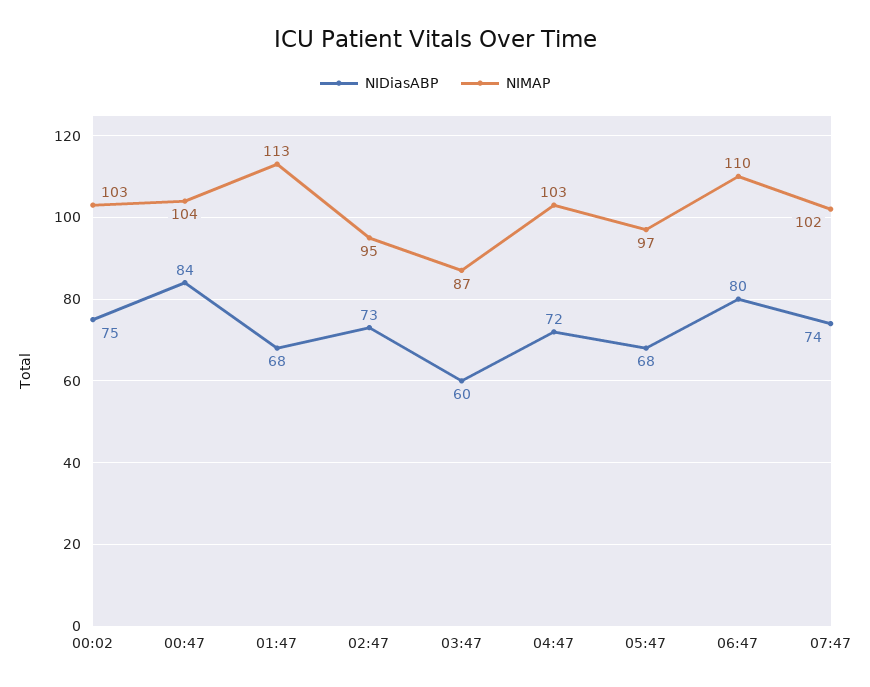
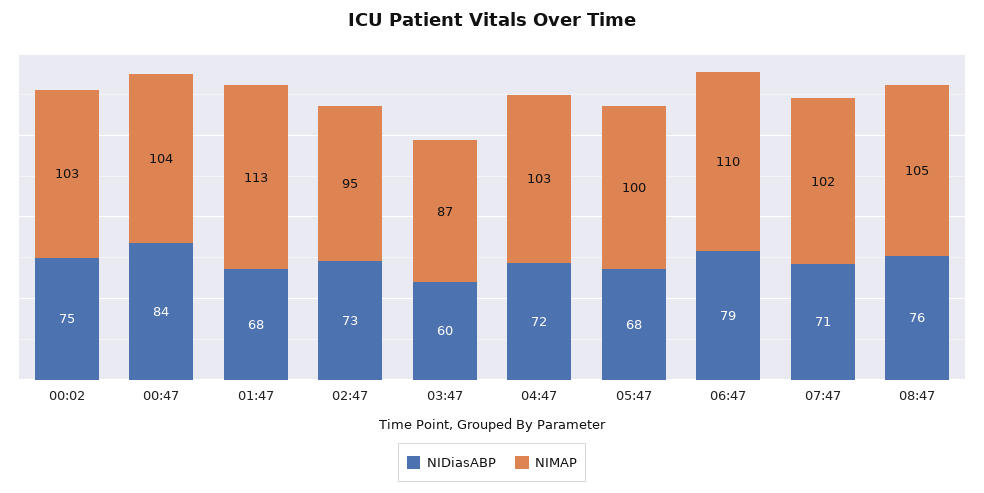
NIMAP, 05:47: 97 -> 100
NIDiasABP, 06:47: 80 -> 79
NIDiasABP, 07:47: 74 -> 71
NIDiasABP, 08:47: none -> 76
NIMAP, 08:47: none -> 105

